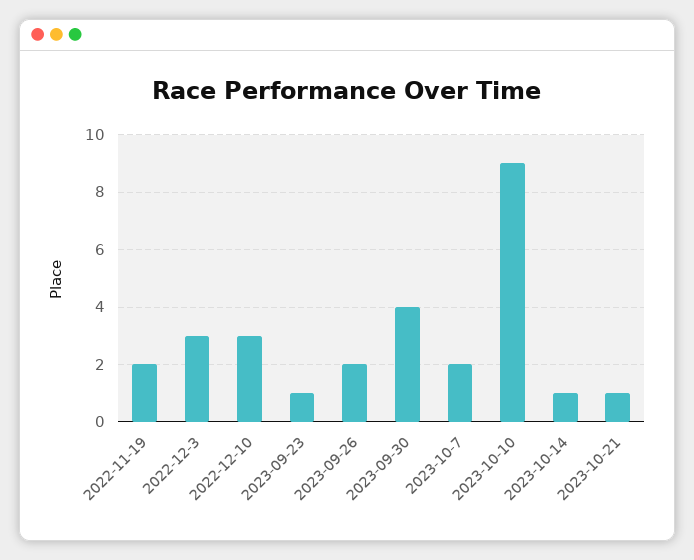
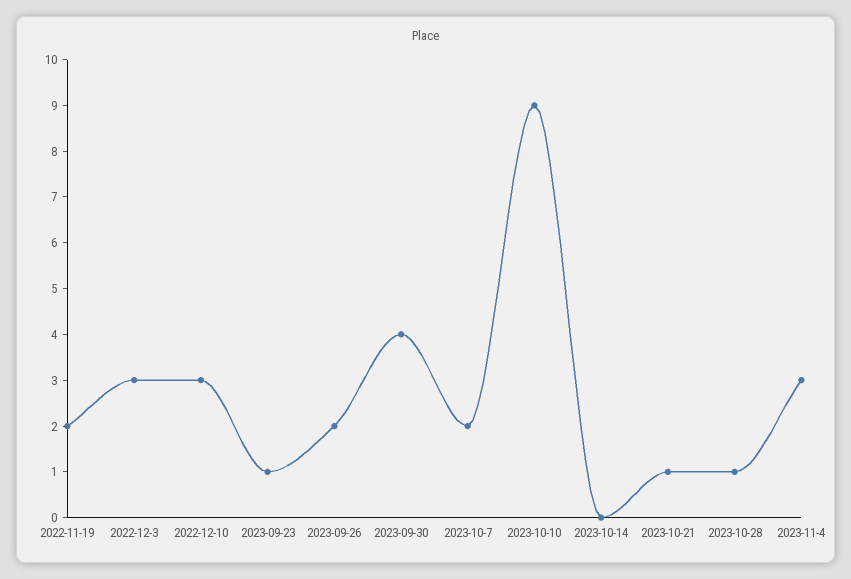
2023-10-14: 1 -> 0
2023-10-28: none -> 1
2023-11-4: none -> 3

